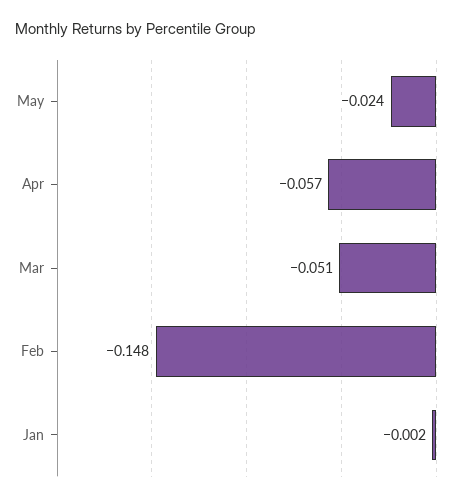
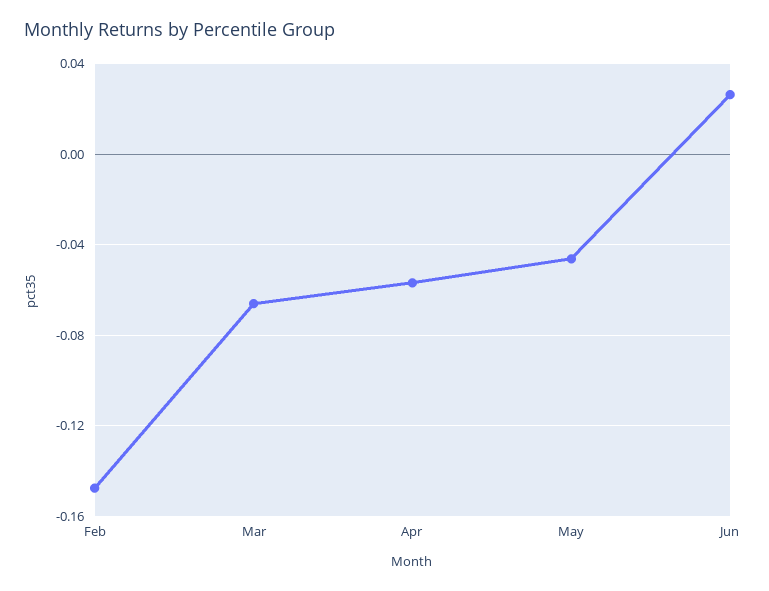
May: -0.024 -> -0.045
Mar: -0.051 -> -0.065
Jan: -0.002 -> none
Jun: none -> 0.025

